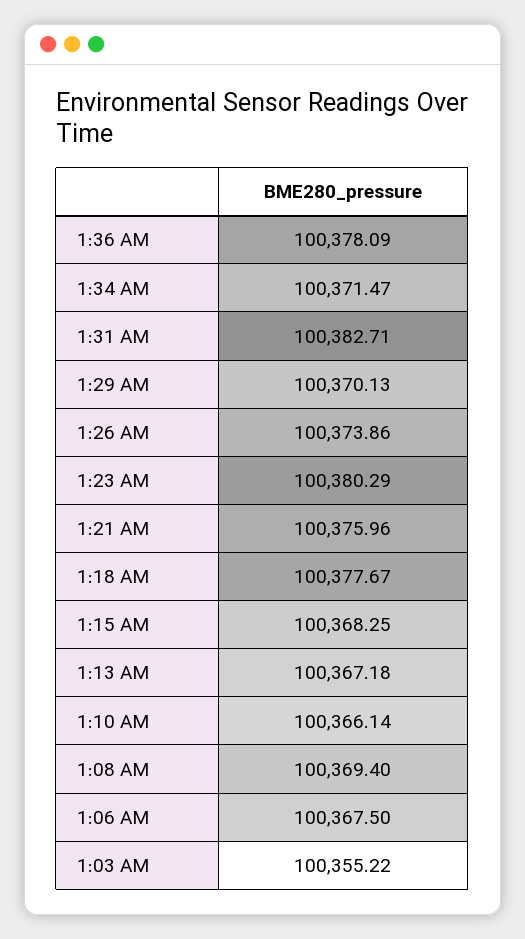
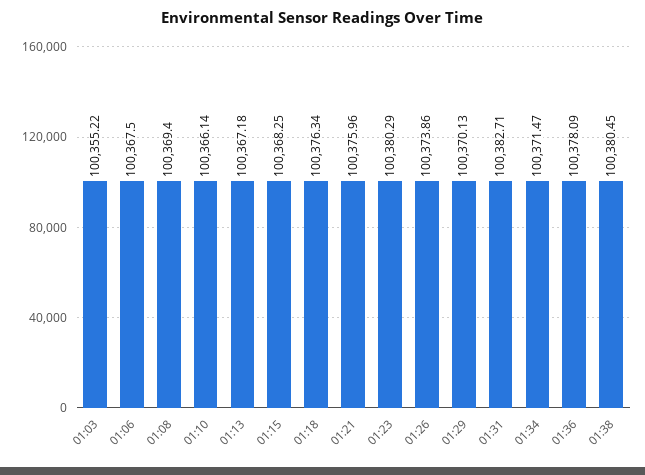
1:18 AM: 100377.67 -> 100376.34
01:38: none -> 100380.45

